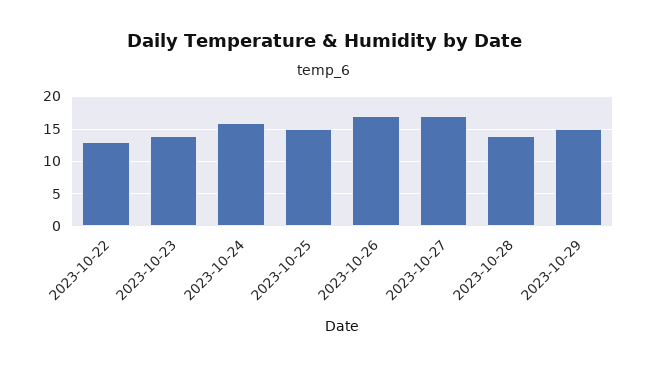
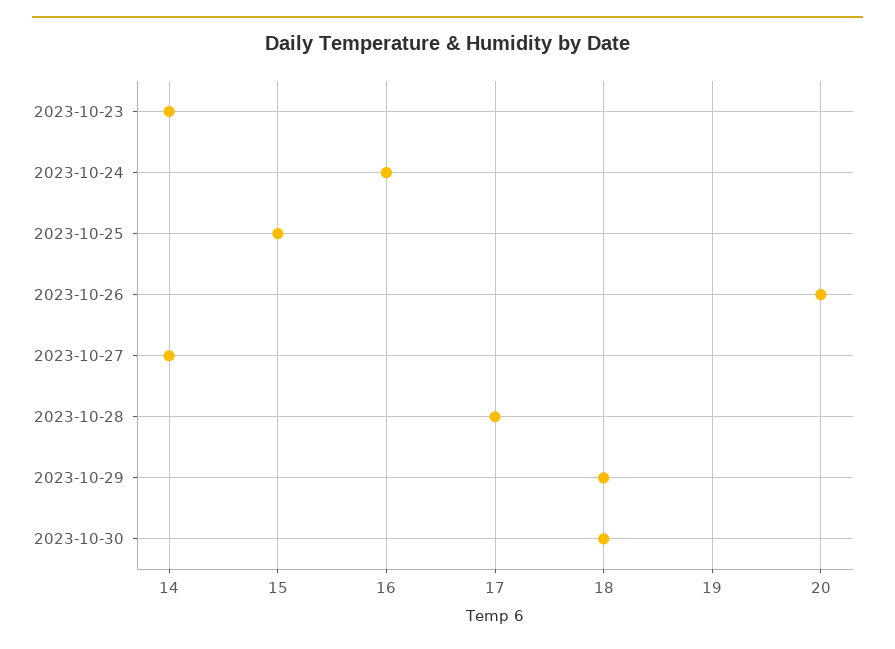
2023-10-22: 13 -> none
2023-10-26: 17 -> 20
2023-10-27: 17 -> 14
2023-10-28: 14 -> 17
2023-10-29: 15 -> 18
2023-10-30: none -> 18

